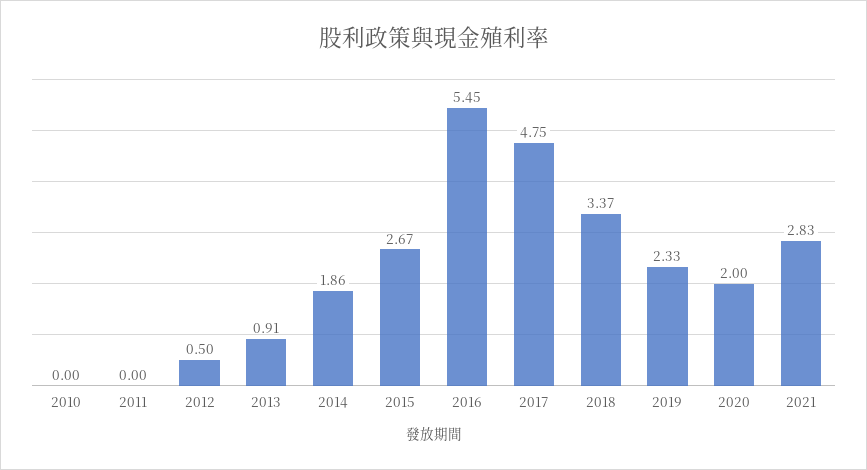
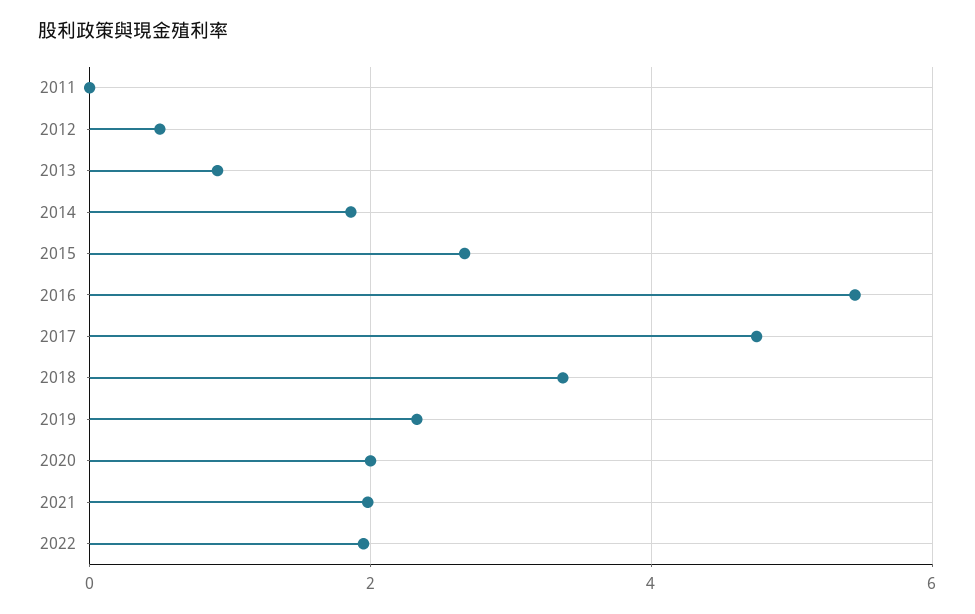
2010: 0 -> none
2021: 2.83 -> 2
2022: none -> 2

